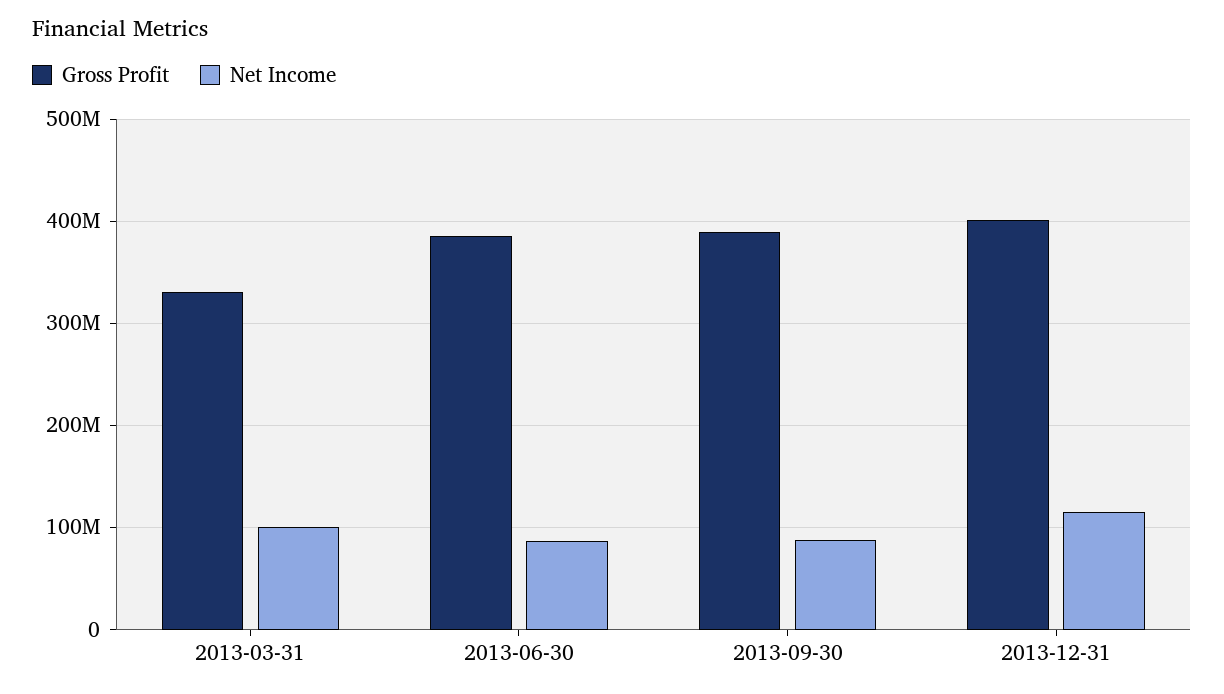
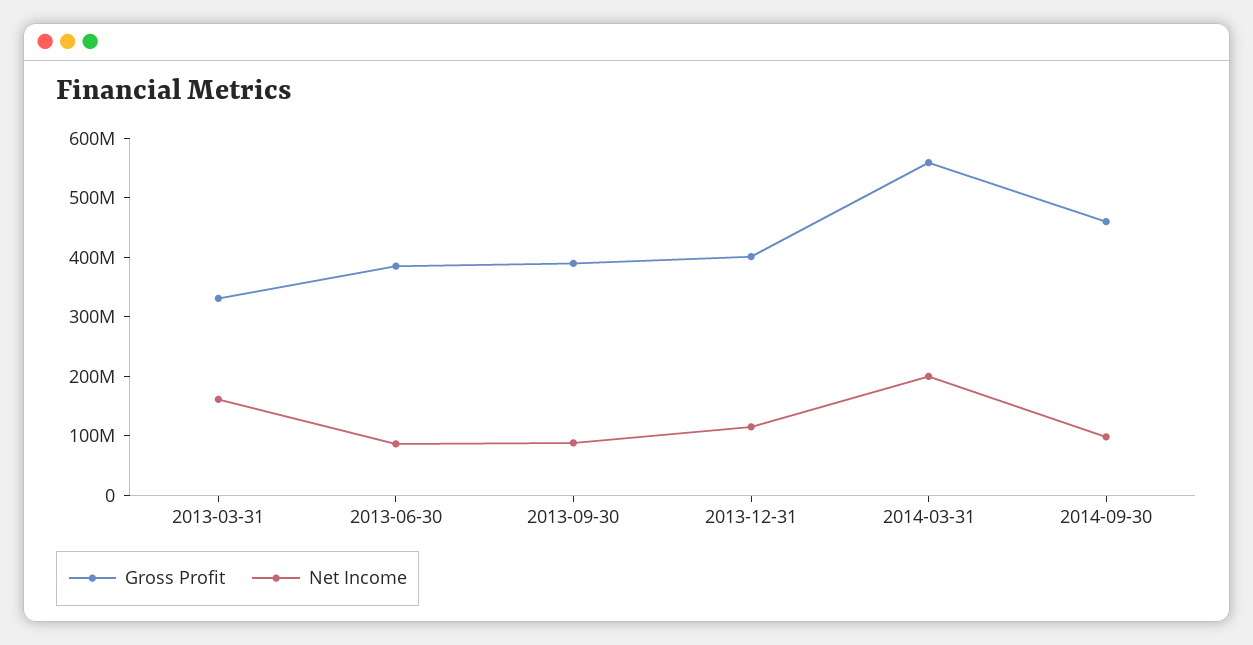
Net Income, 2013-03-31: 100000000 -> 160000000
Gross Profit, 2014-03-31: none -> 560000000
Net Income, 2014-03-31: none -> 200000000
Gross Profit, 2014-09-30: none -> 460000000
Net Income, 2014-09-30: none -> 100000000

